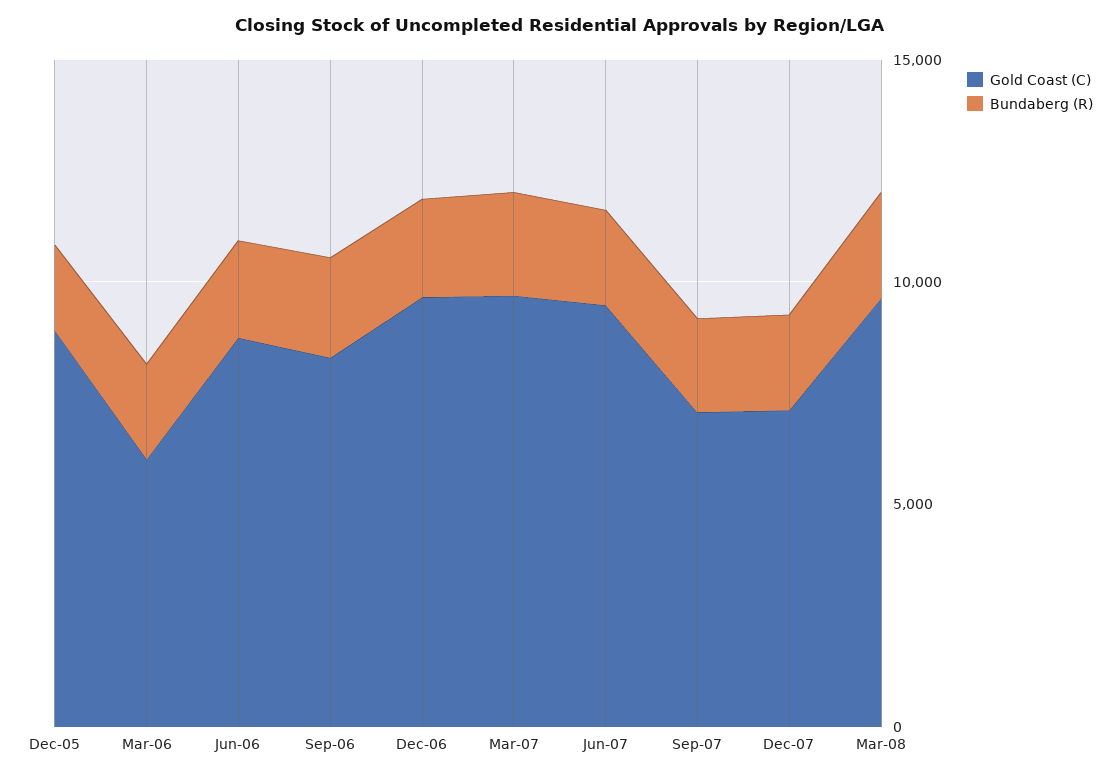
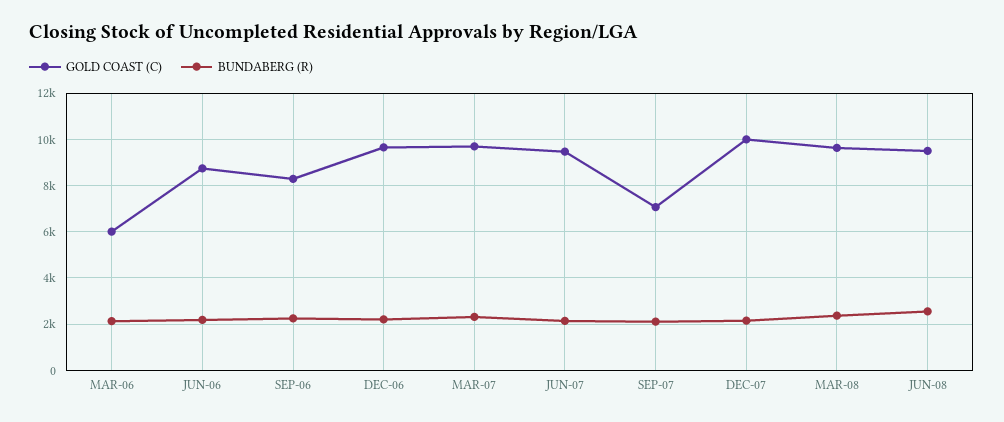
Gold Coast (C), Dec-05: 9000 -> none
Bundaberg (R), Dec-05: 2000 -> none
Gold Coast (C), Dec-07: 7000 -> 10000
Gold Coast (C), JUN-08: none -> 9500
Bundaberg (R), JUN-08: none -> 2500

